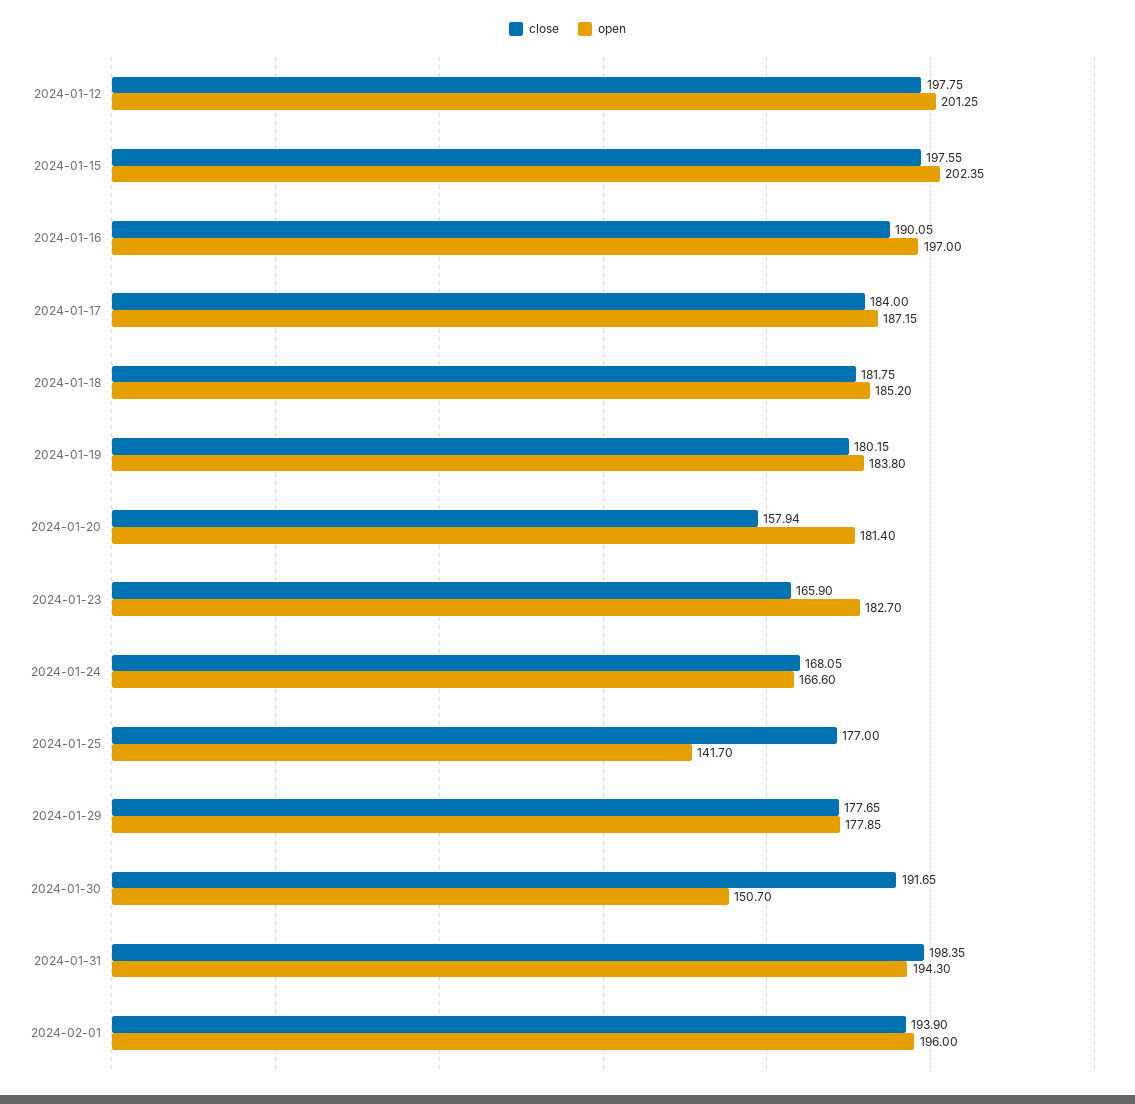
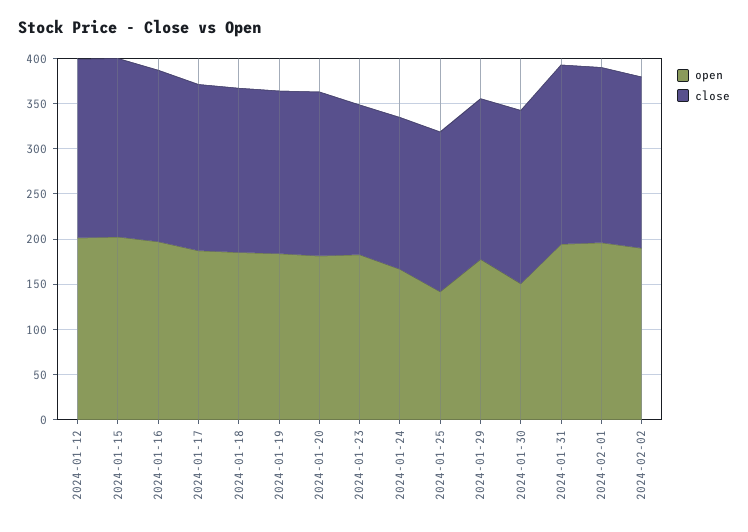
close, 2024-01-20: 157.94 -> 180
open, 2024-02-02: none -> 190
close, 2024-02-02: none -> 190

